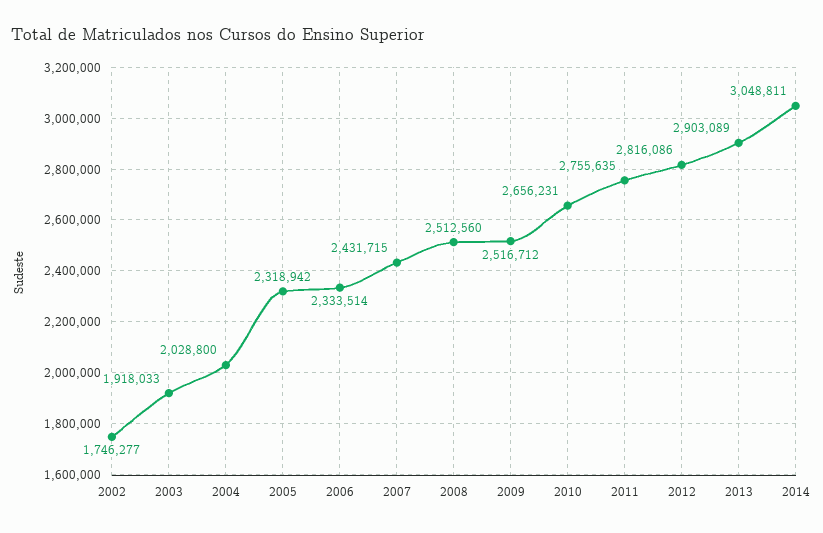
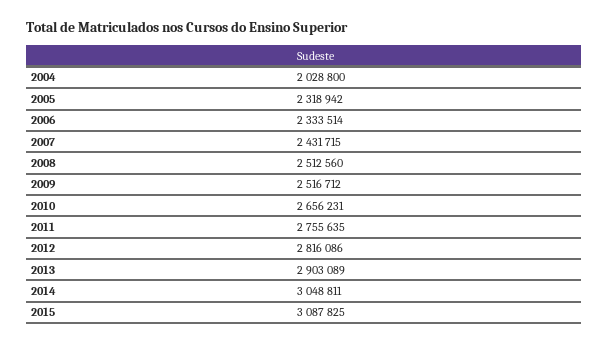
2002: 1746277 -> none
2003: 1918033 -> none
2015: none -> 3087825

